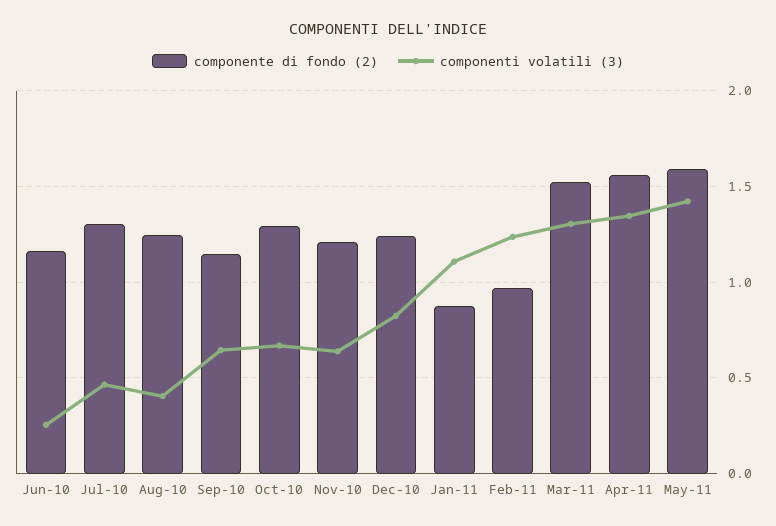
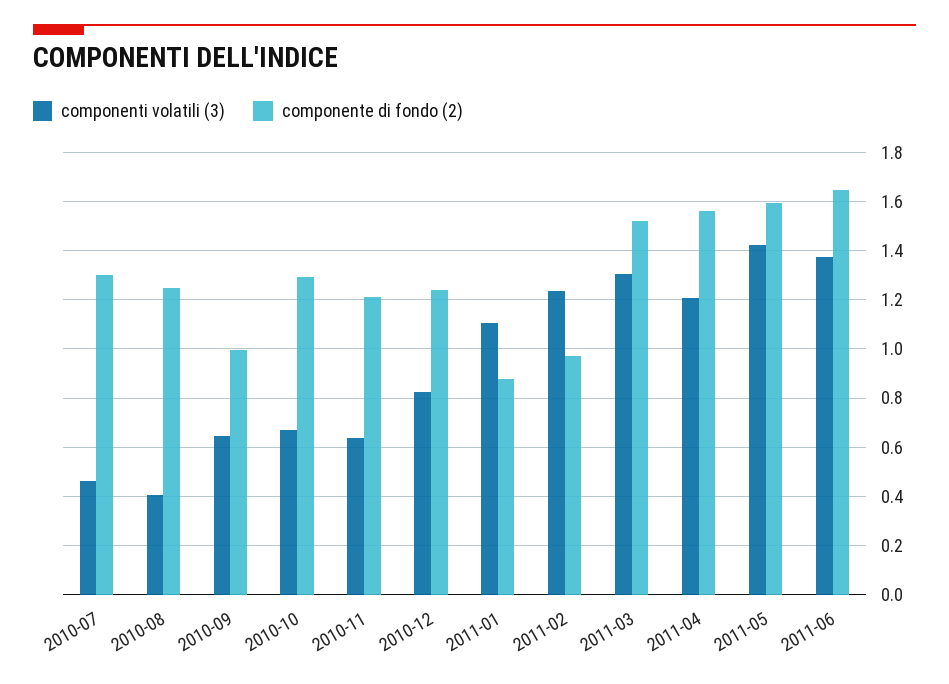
componente di fondo (2), Jun-10: 1.15 -> none
componenti volatili (3), Jun-10: 0.25 -> none
componente di fondo (2), Sep-10: 1.15 -> 1
componenti volatili (3), Apr-11: 1.35 -> 1.2
componenti volatili (3), 2011-06: none -> 1.375
componente di fondo (2), 2011-06: none -> 1.65

